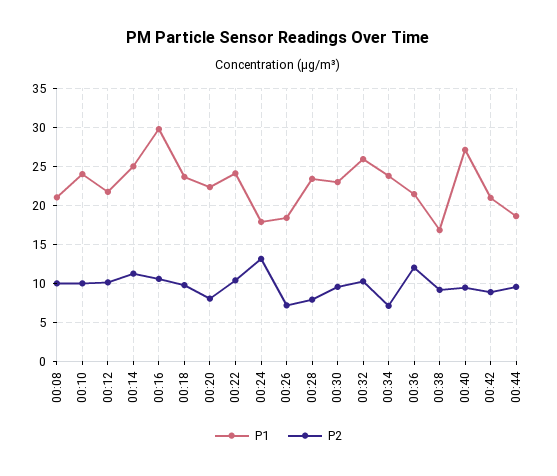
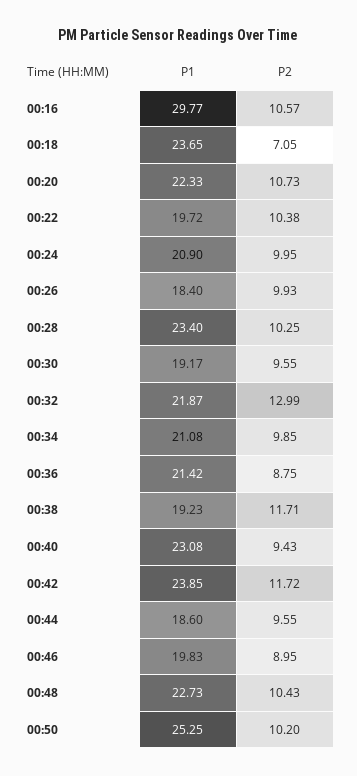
P1, 00:08: 21 -> none
P2, 00:08: 10 -> none
P1, 00:10: 24 -> none
P2, 00:10: 10 -> none
P1, 00:12: 22 -> none
P2, 00:12: 10 -> none
P1, 00:14: 25 -> none
P2, 00:14: 11 -> none
P2, 00:18: 10 -> 7.05
P2, 00:20: 8 -> 10.73
P1, 00:22: 24 -> 19.72
P1, 00:24: 18 -> 20.9
P2, 00:24: 13 -> 9.95
P2, 00:26: 7 -> 9.93
P2, 00:28: 8 -> 10.25
P1, 00:30: 23 -> 19.17
P1, 00:32: 26 -> 21.87
P2, 00:32: 10 -> 12.99
P1, 00:34: 24 -> 21.08
P2, 00:34: 7 -> 9.85
P2, 00:36: 12 -> 8.75
P1, 00:38: 17 -> 19.23
P2, 00:38: 9 -> 11.71
P1, 00:40: 27 -> 23.08
P1, 00:42: 21 -> 23.85
P2, 00:42: 9 -> 11.72
P1, 00:46: none -> 19.83
P2, 00:46: none -> 8.95
P1, 00:48: none -> 22.73
P2, 00:48: none -> 10.43
P1, 00:50: none -> 25.25
P2, 00:50: none -> 10.2

